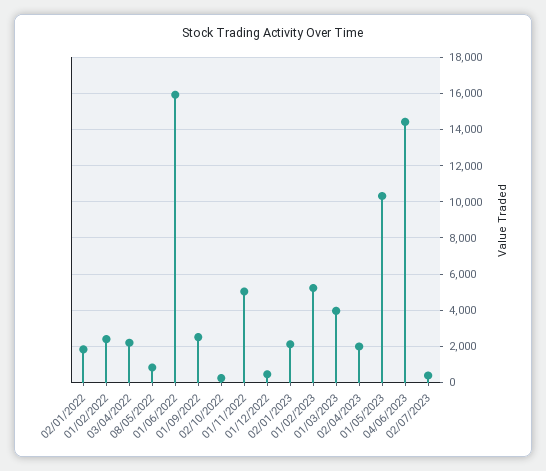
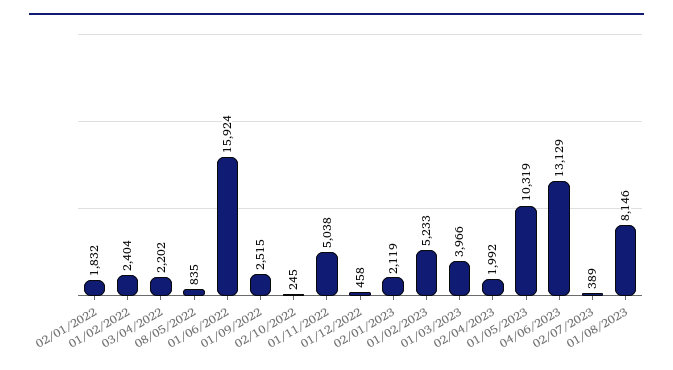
04/06/2023: 14500 -> 13129
01/08/2023: none -> 8146

